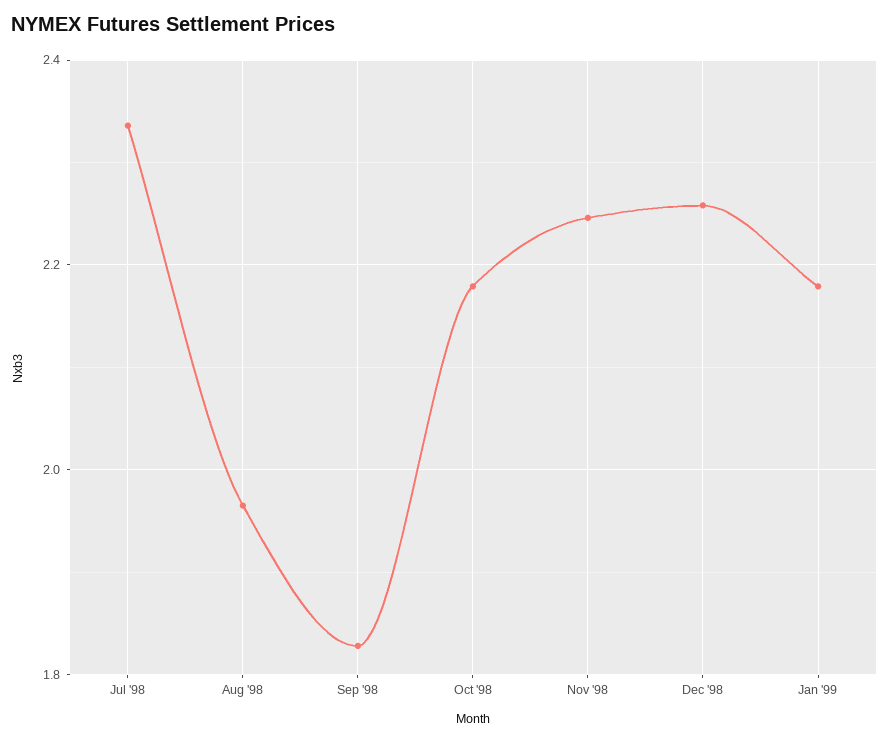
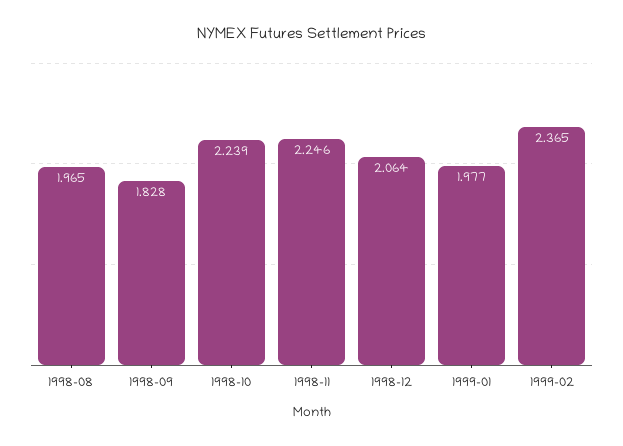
Jul '98: 2.34 -> none
Oct '98: 2.18 -> 2.239
Dec '98: 2.26 -> 2.064
Jan '99: 2.18 -> 1.977
1999-02: none -> 2.365

